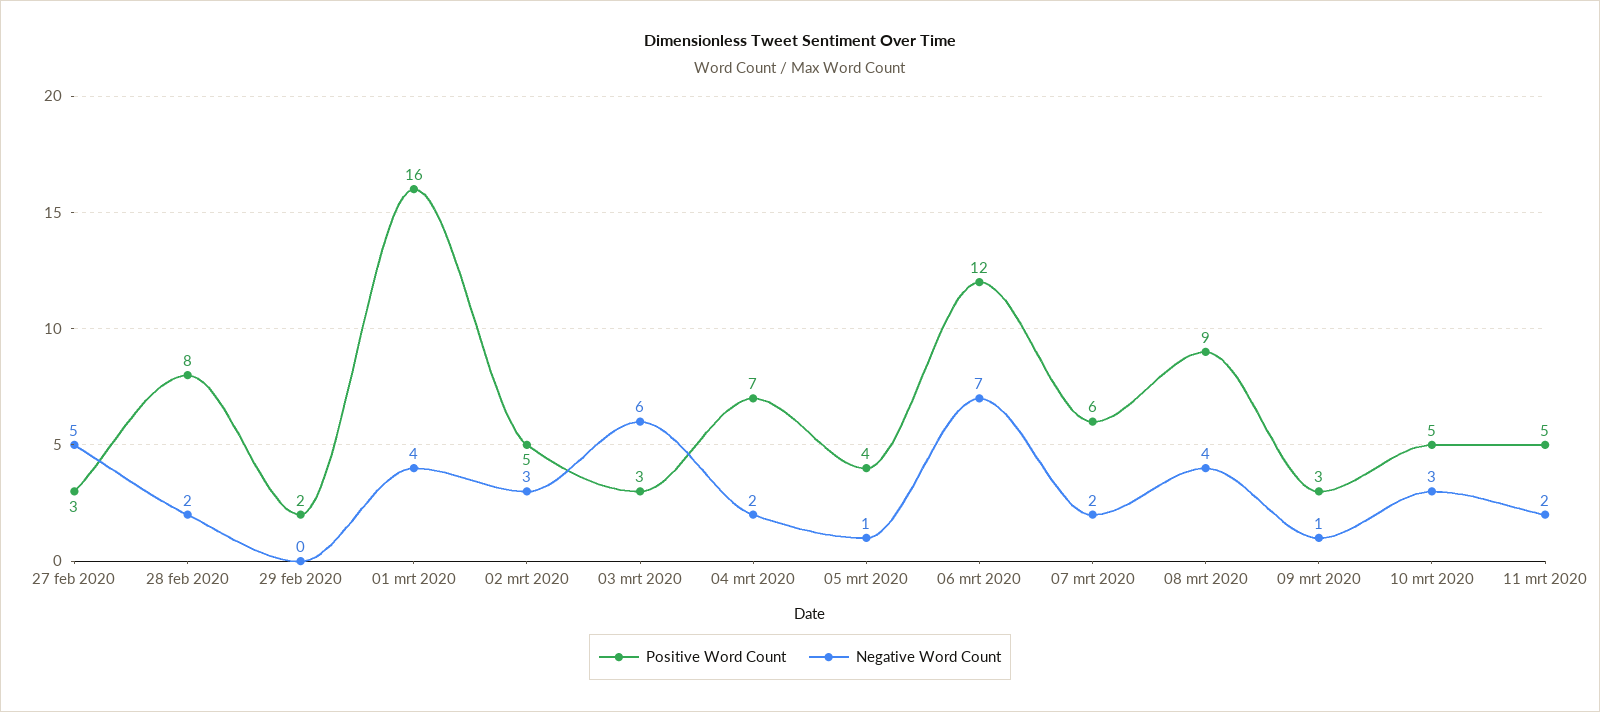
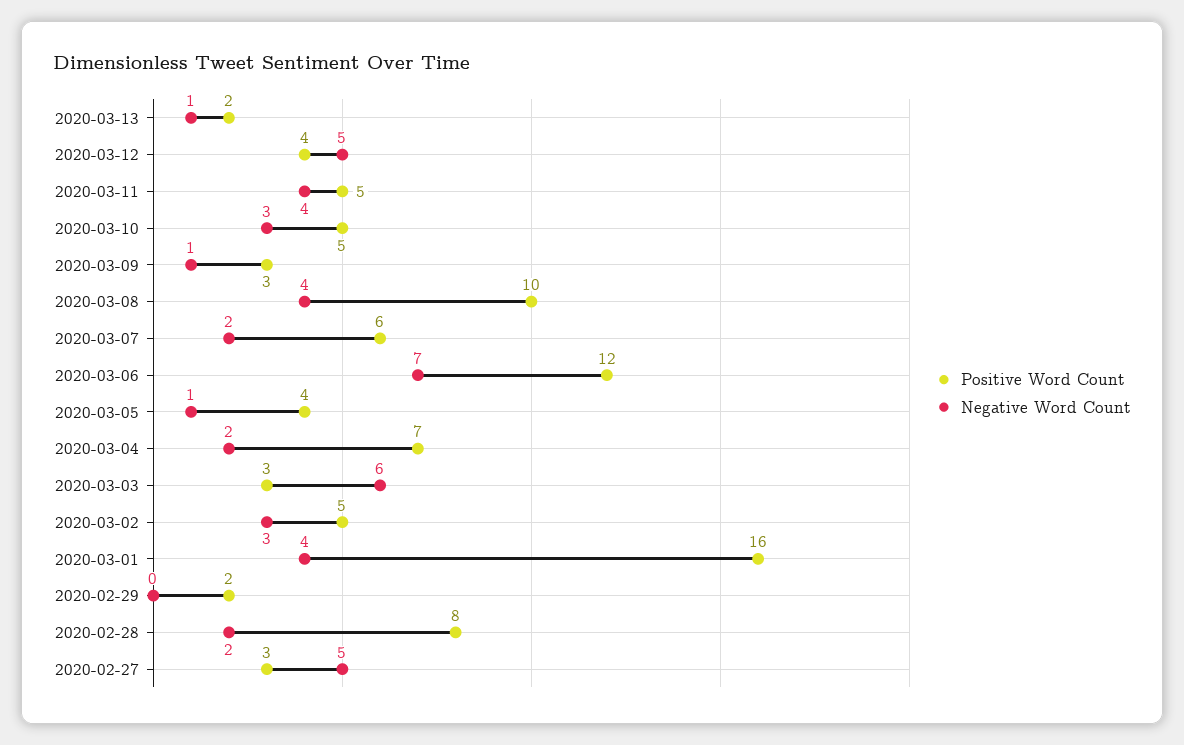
Positive Word Count, 08 mrt 2020: 9 -> 10
Negative Word Count, 11 mrt 2020: 2 -> 4
Positive Word Count, 2020-03-13: none -> 2
Negative Word Count, 2020-03-13: none -> 1
Positive Word Count, 2020-03-12: none -> 4
Negative Word Count, 2020-03-12: none -> 5

